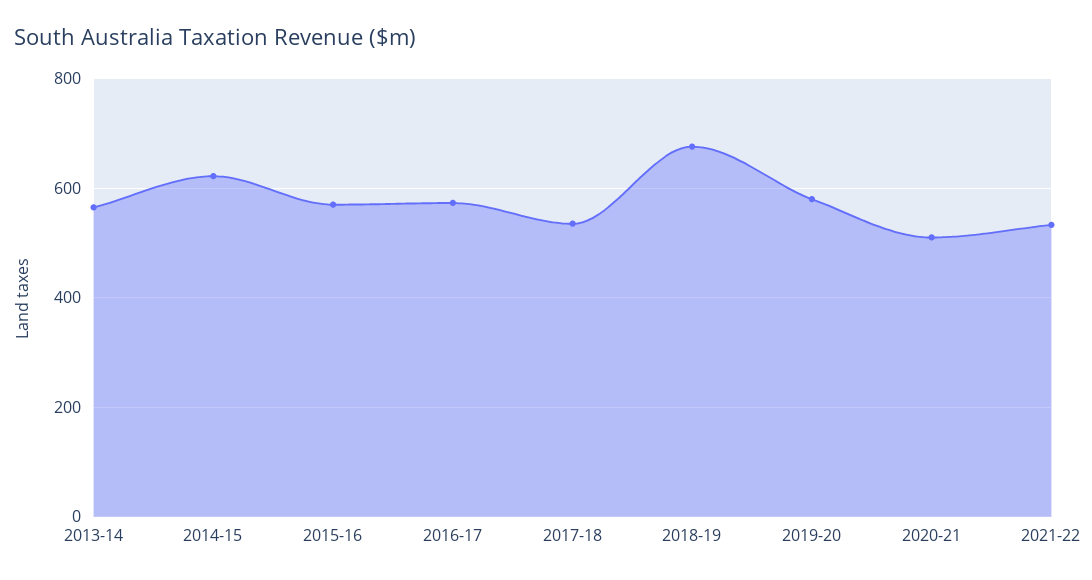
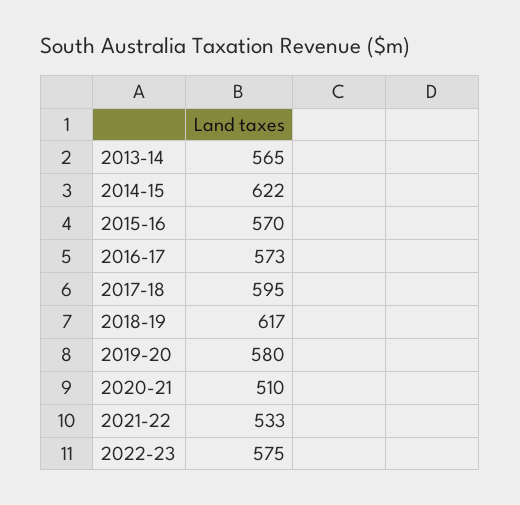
2017-18: 540 -> 595
2018-19: 680 -> 617
2022-23: none -> 575

